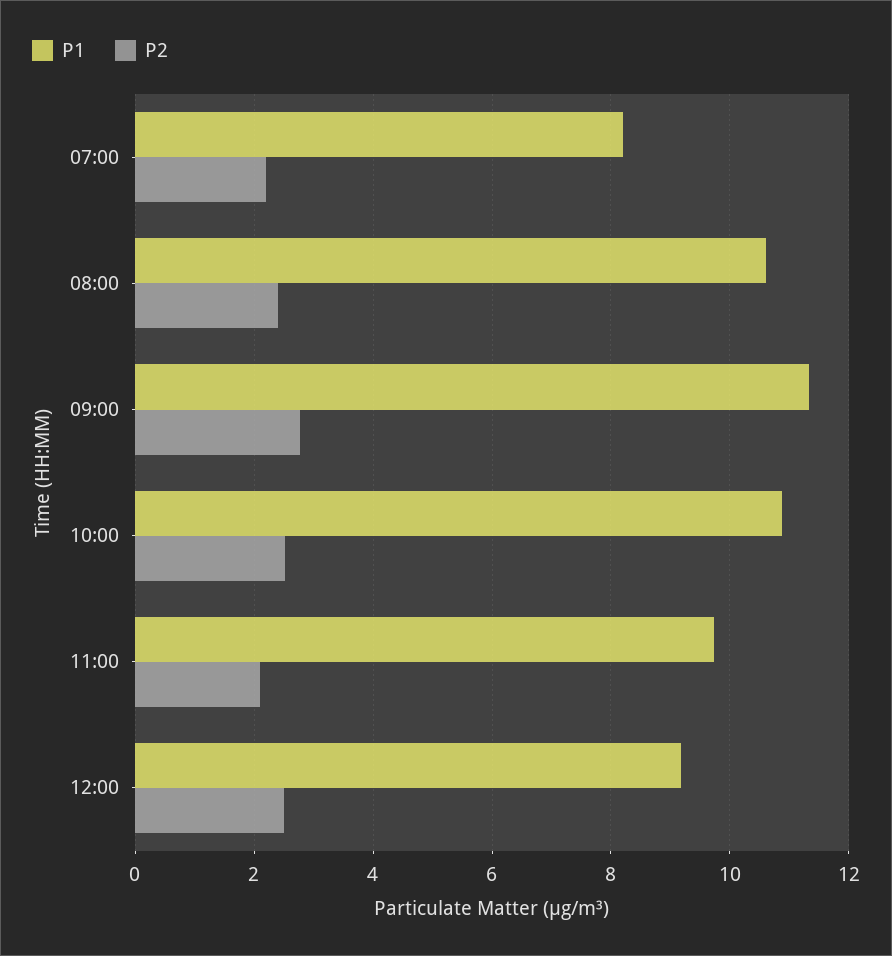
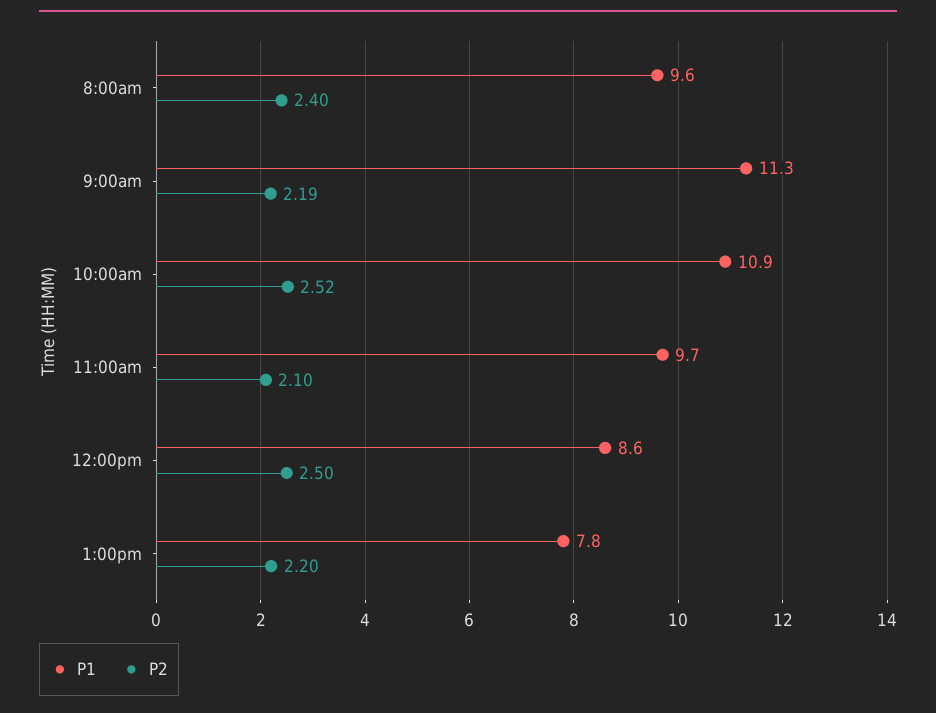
P1, 07:00: 8.2 -> none
P2, 07:00: 2.2 -> none
P1, 08:00: 10.6 -> 9.6
P2, 09:00: 2.8 -> 2.19
P1, 12:00: 9.2 -> 8.6
P1, 1:00pm: none -> 7.8
P2, 1:00pm: none -> 2.2

